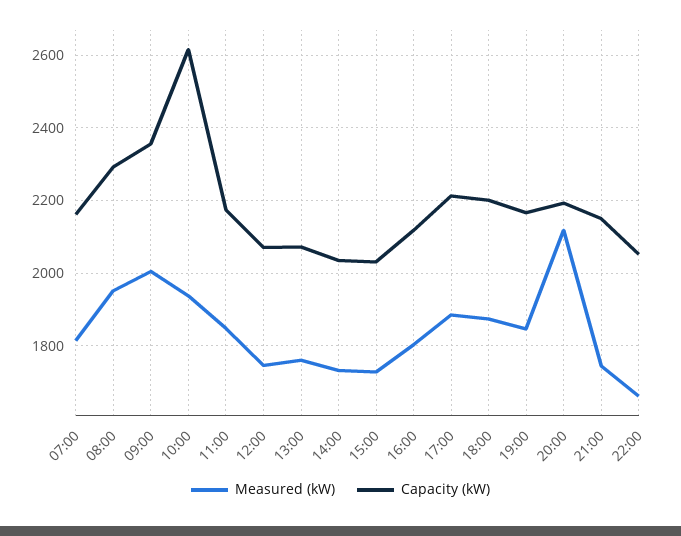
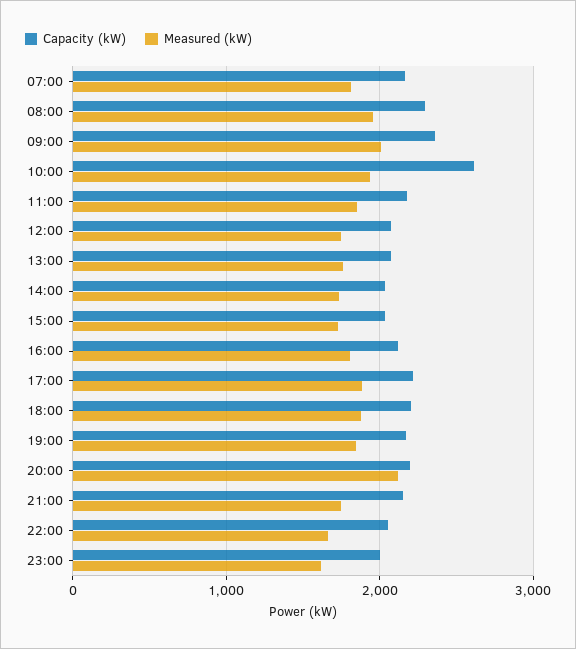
Capacity (kW), 23:00: none -> 2000
Measured (kW), 23:00: none -> 1600

